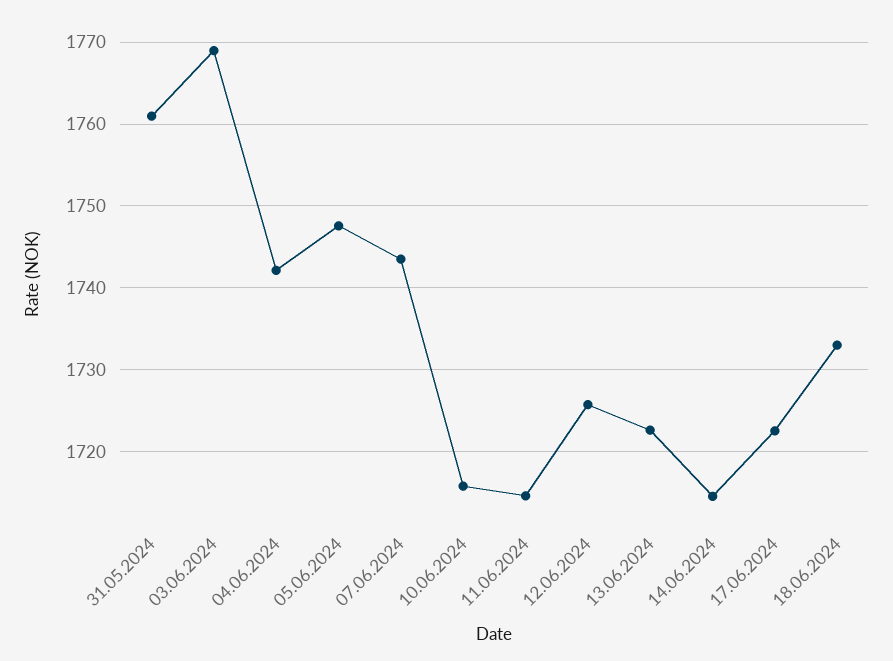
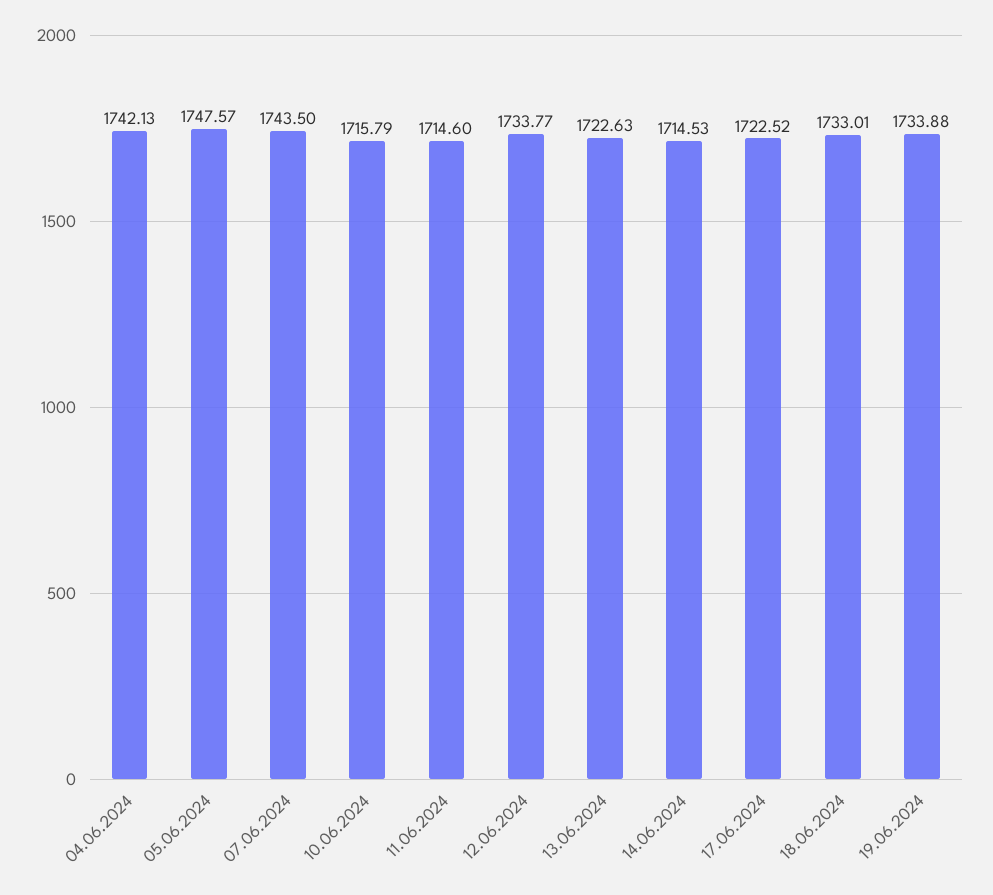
31.05.2024: 1761 -> none
03.06.2024: 1769 -> none
12.06.2024: 1726 -> 1733.77
19.06.2024: none -> 1733.88

